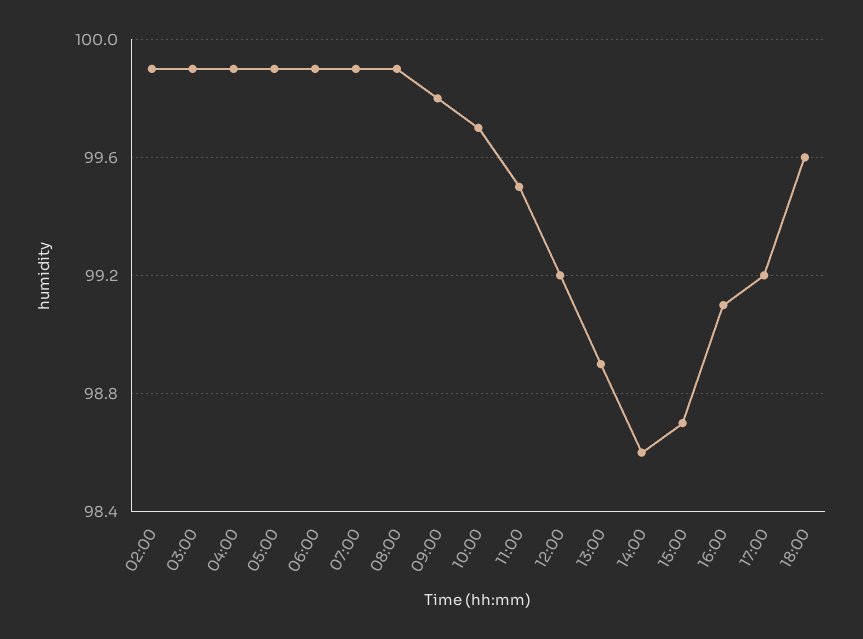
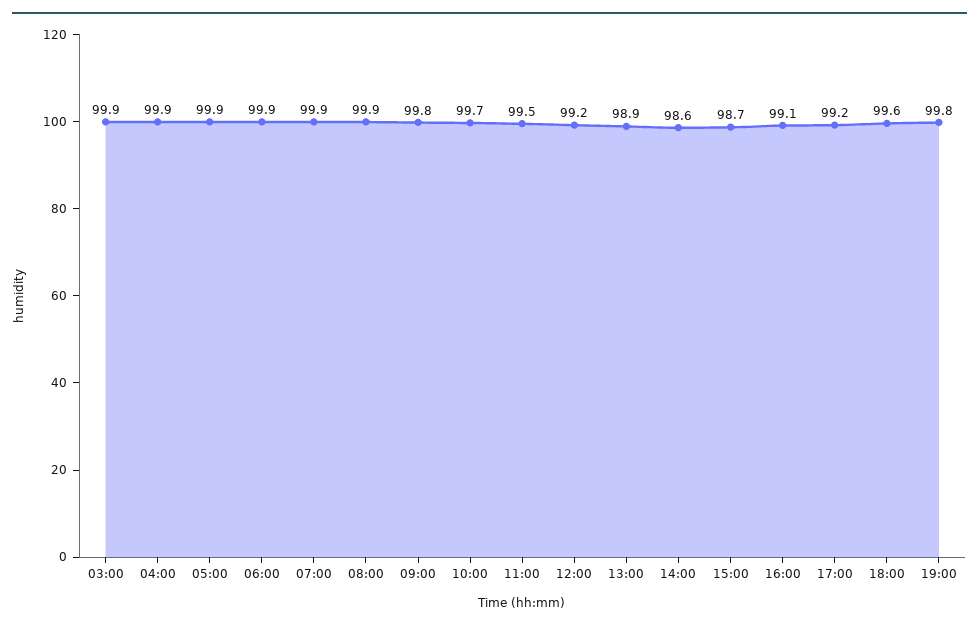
02:00: 99.9 -> none
19:00: none -> 99.8

